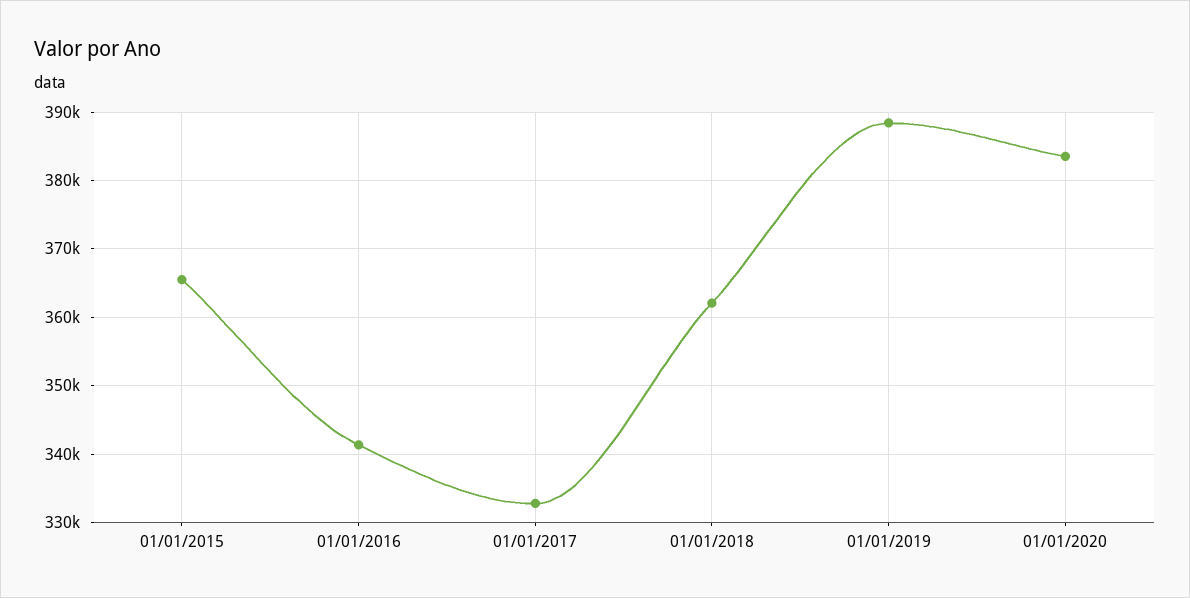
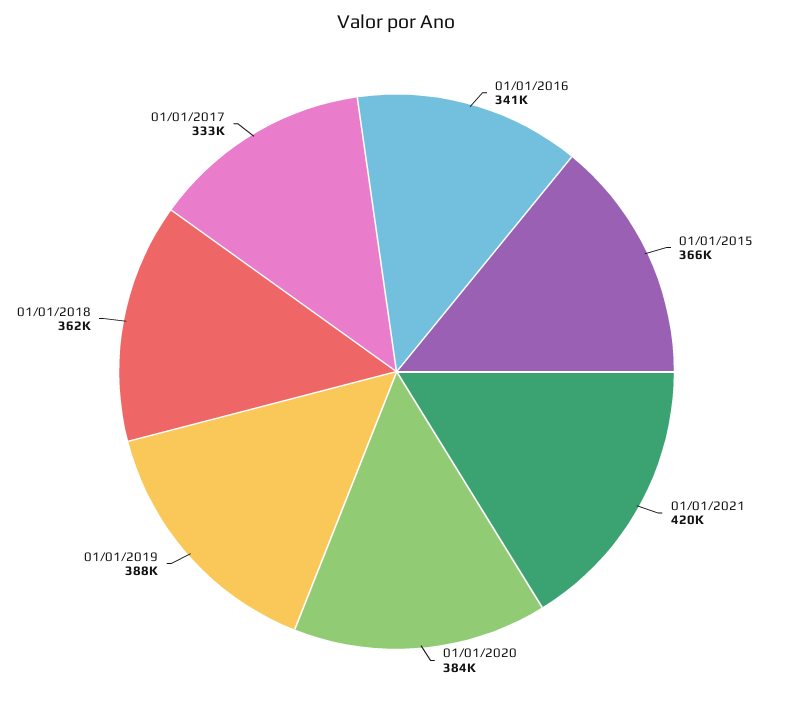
01/01/2021: none -> 420000

